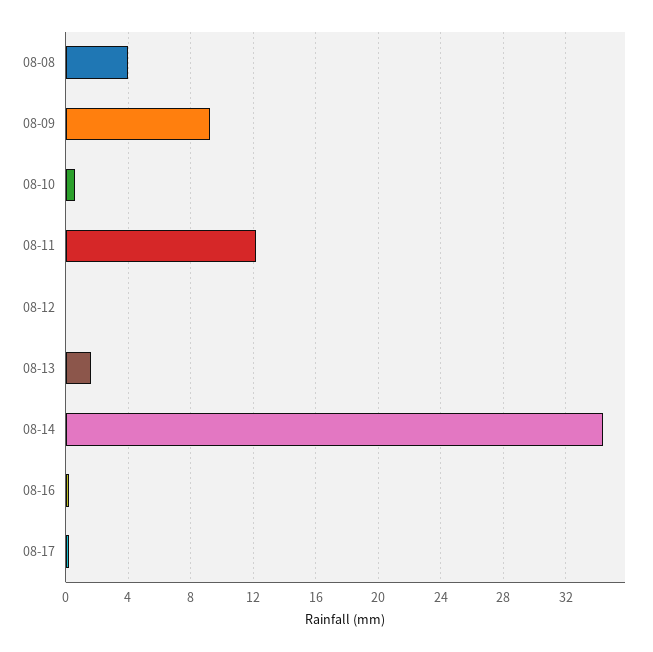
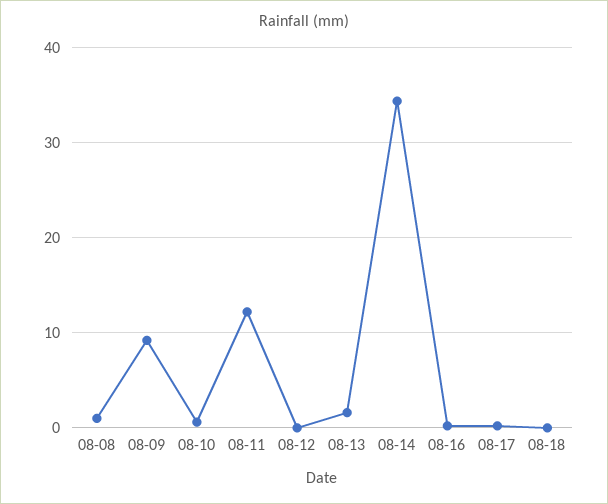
08-08: 4 -> 1
08-18: none -> 0

